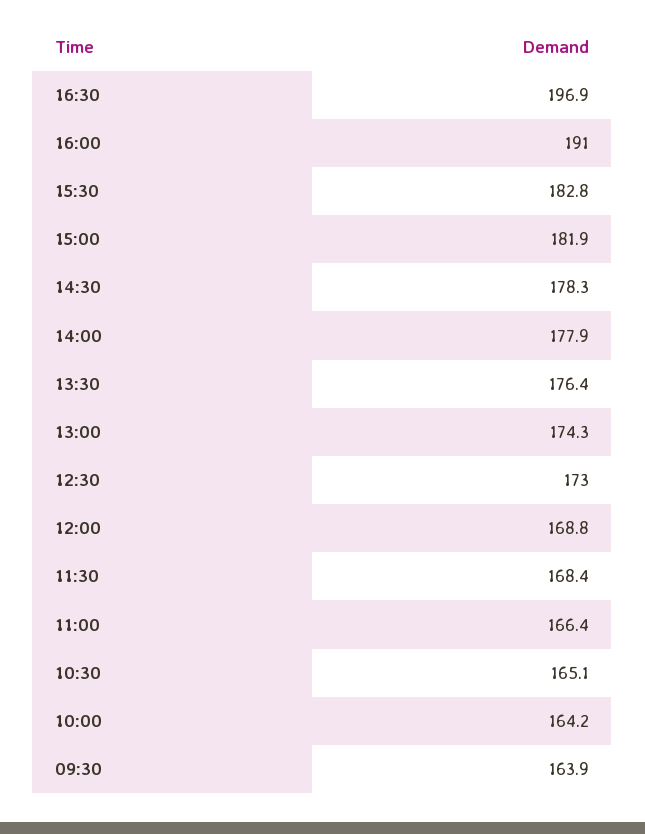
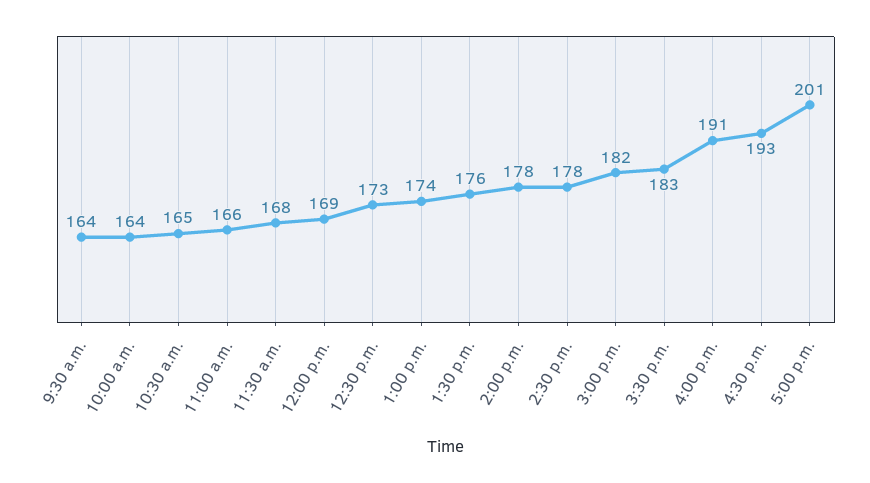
16:30: 196.9 -> 193
5:00 p.m.: none -> 201

